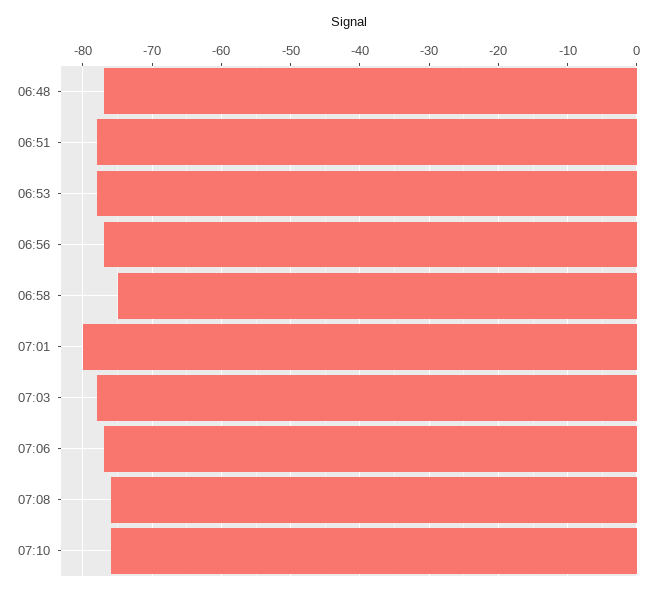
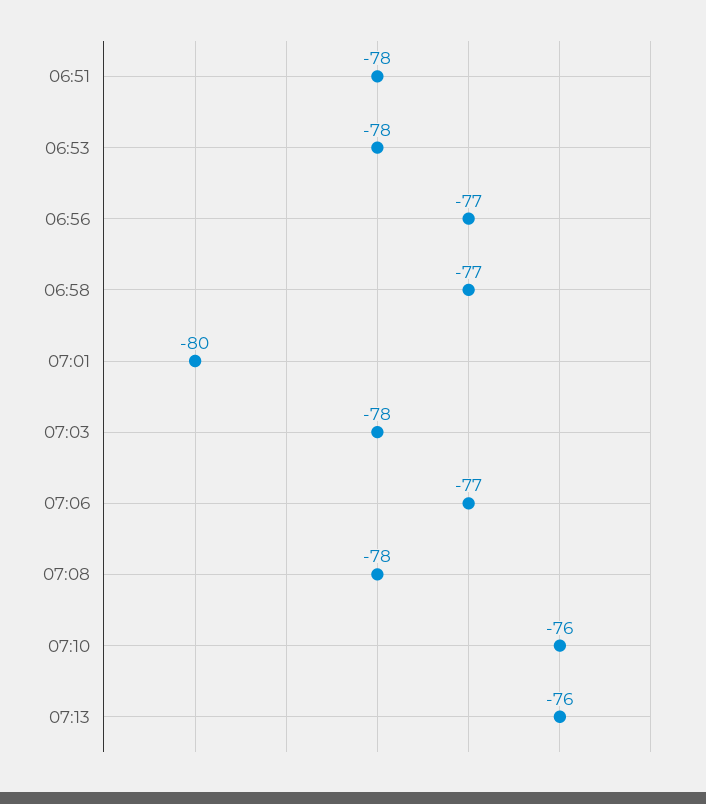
06:48: -77 -> none
06:58: -75 -> -77
07:08: -76 -> -78
07:13: none -> -76

